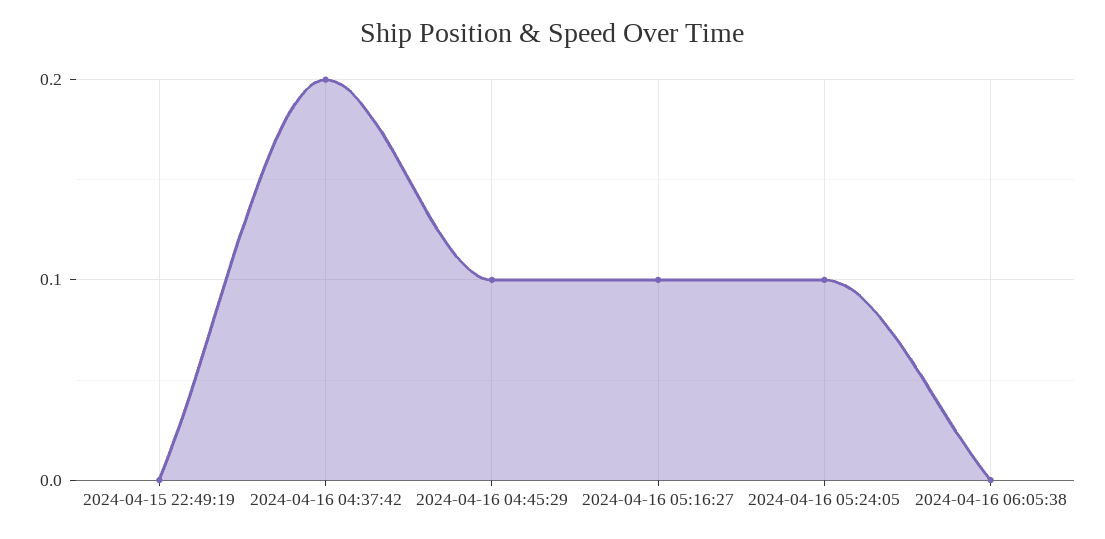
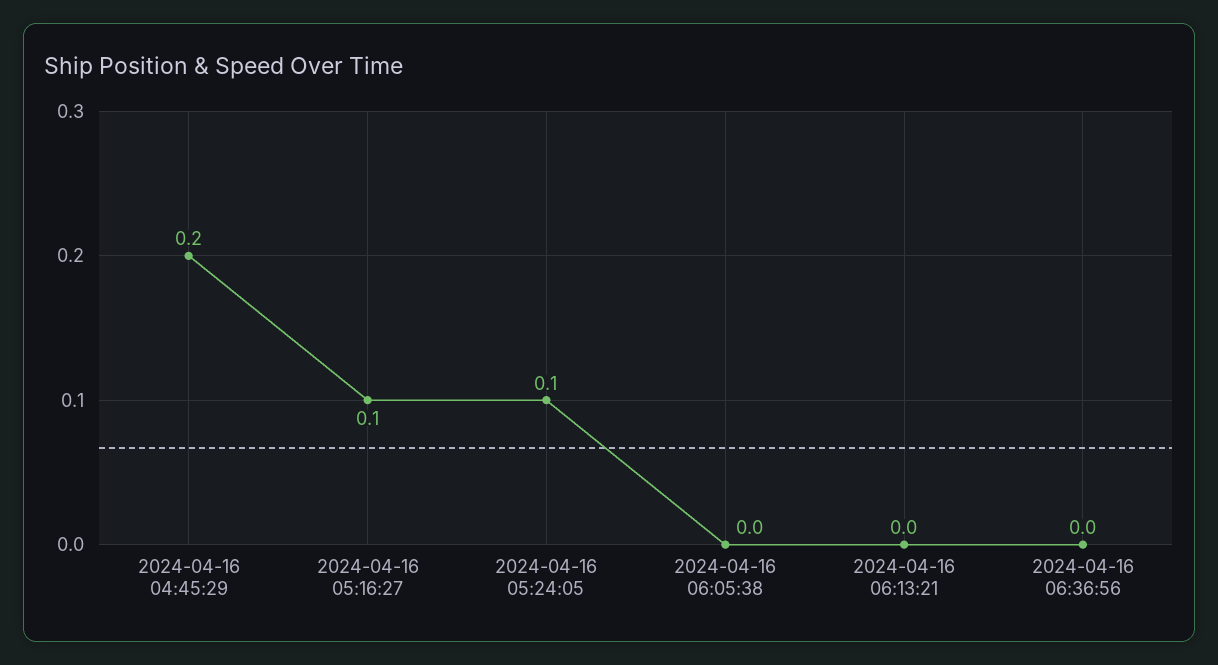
2024-04-15 22:49:19: 0 -> none
2024-04-16 04:37:42: 0.2 -> none
2024-04-16 04:45:29: 0.1 -> 0.2
2024-04-16 06:13:21: none -> 0
2024-04-16 06:36:56: none -> 0

